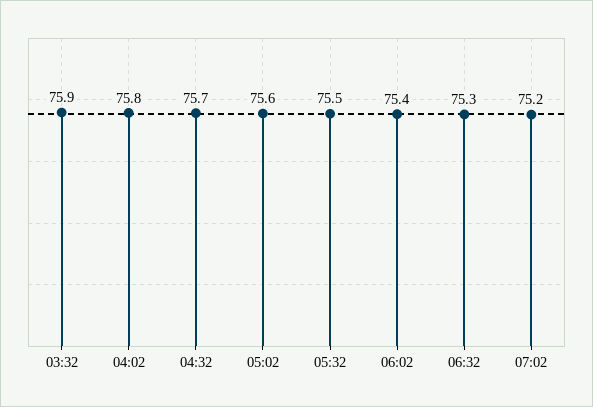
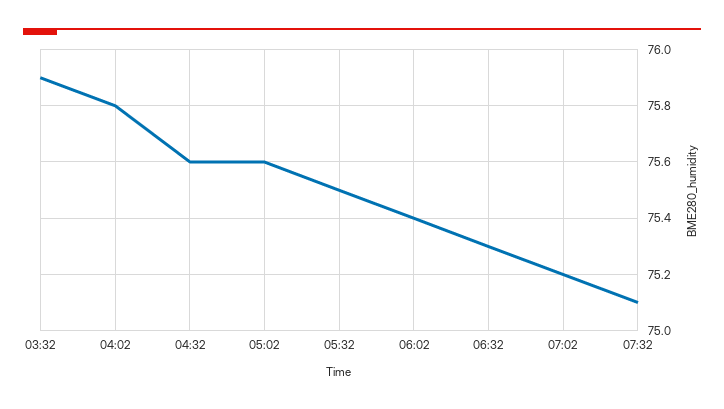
04:32: 75.7 -> 75.6
07:32: none -> 75.1

